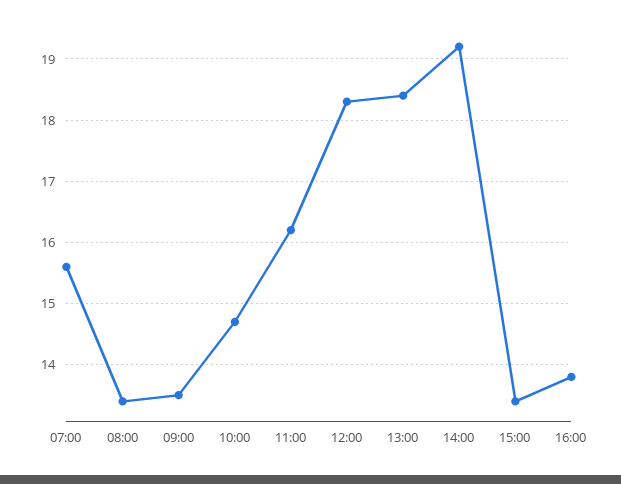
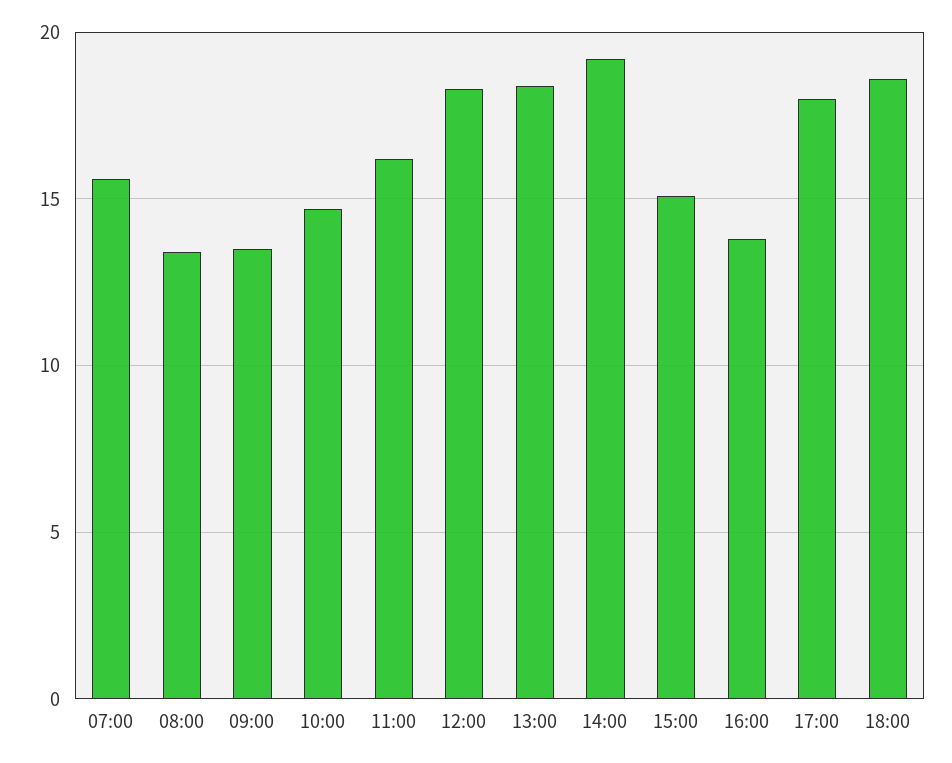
15:00: 13.4 -> 15
17:00: none -> 18
18:00: none -> 18.5

